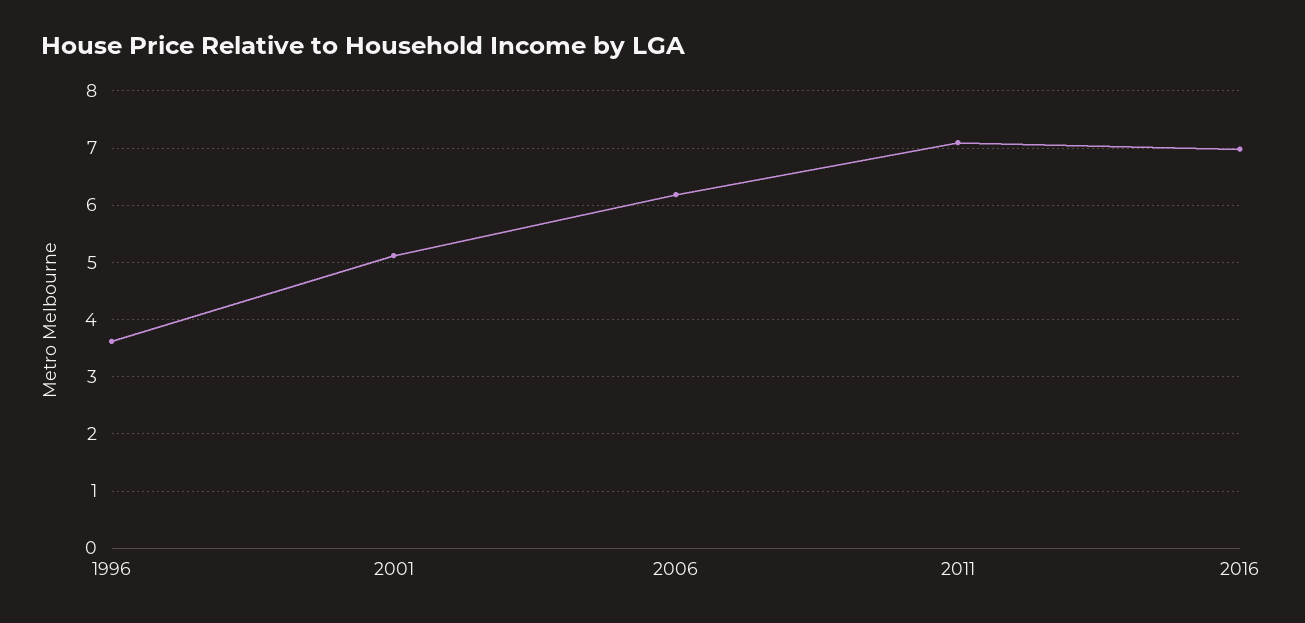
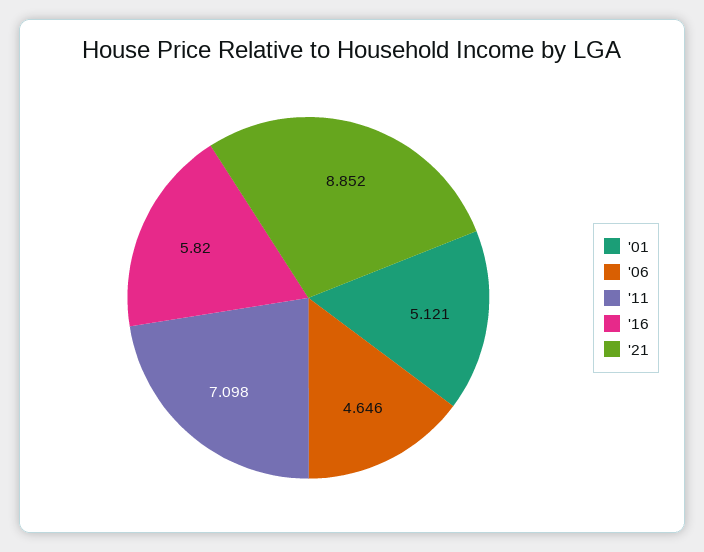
1996: 3.6 -> none
2006: 6.2 -> 4.646
2016: 7 -> 5.82
'21: none -> 8.852

